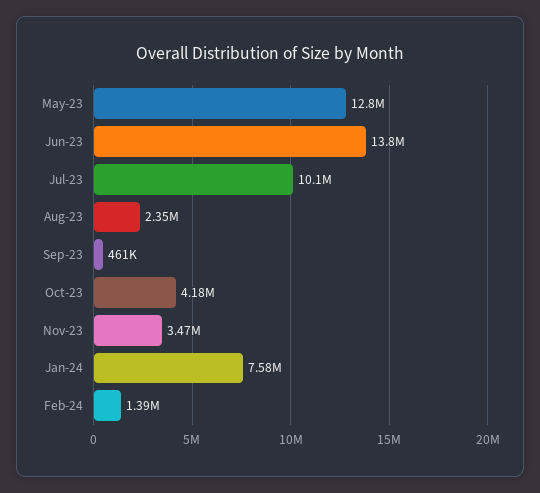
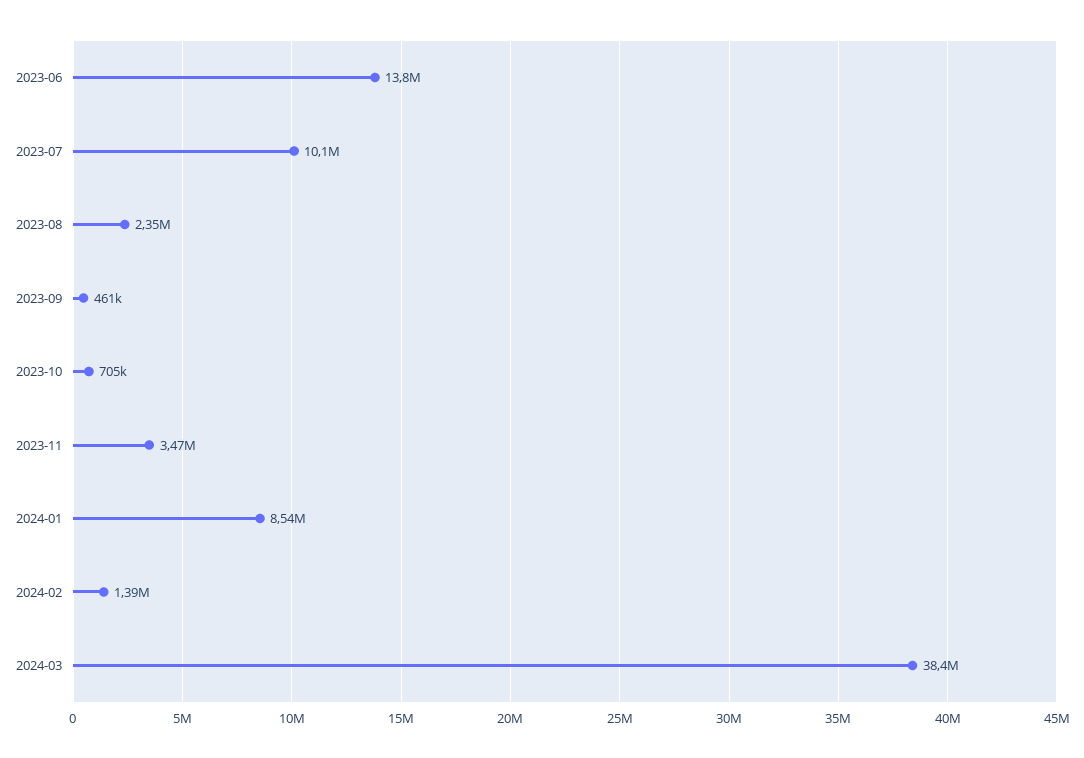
May-23: 12800000 -> none
Oct-23: 4180000 -> 705000
Jan-24: 7580000 -> 8540000
2024-03: none -> 38400000

